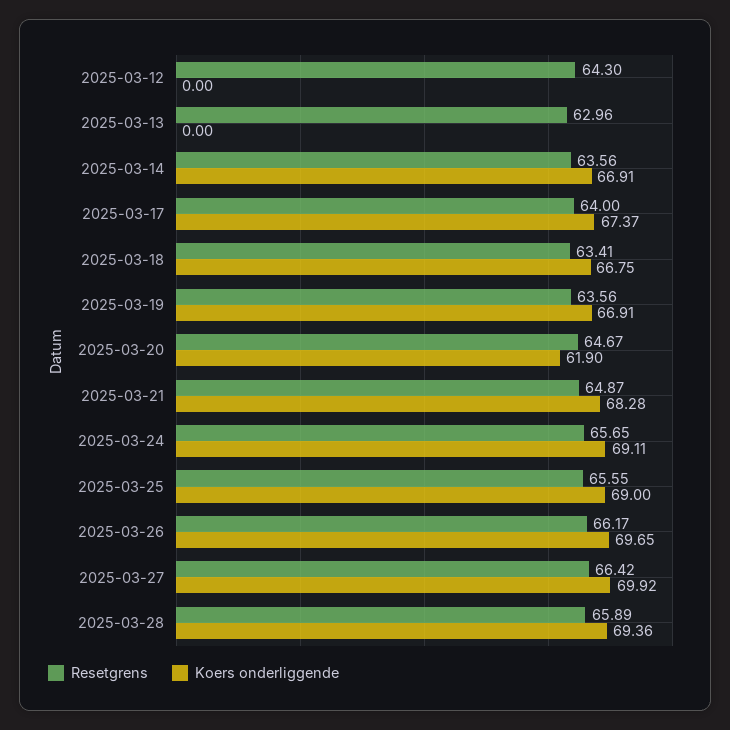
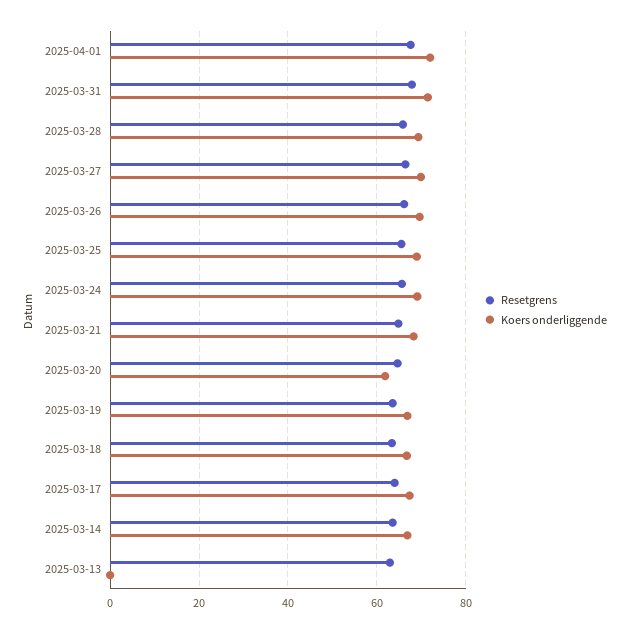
Resetgrens, 2025-03-12: 64.3 -> none
Koers onderliggende, 2025-03-12: 0 -> none
Resetgrens, 2025-04-01: none -> 68
Koers onderliggende, 2025-04-01: none -> 72
Resetgrens, 2025-03-31: none -> 68
Koers onderliggende, 2025-03-31: none -> 72

